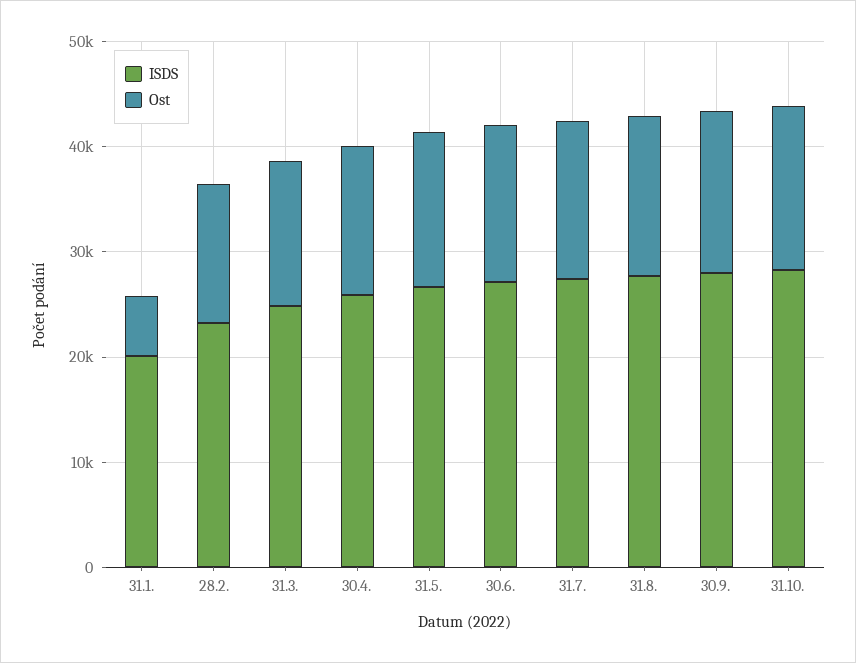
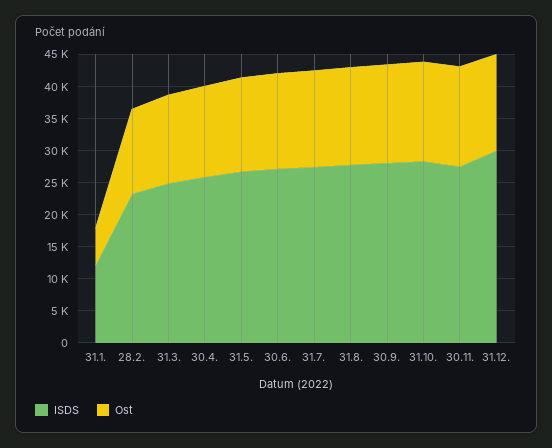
ISDS, 31.1.: 20000 -> 12500
ISDS, 30.11.: none -> 27500
Ost, 30.11.: none -> 15000
ISDS, 31.12.: none -> 30000
Ost, 31.12.: none -> 15000

